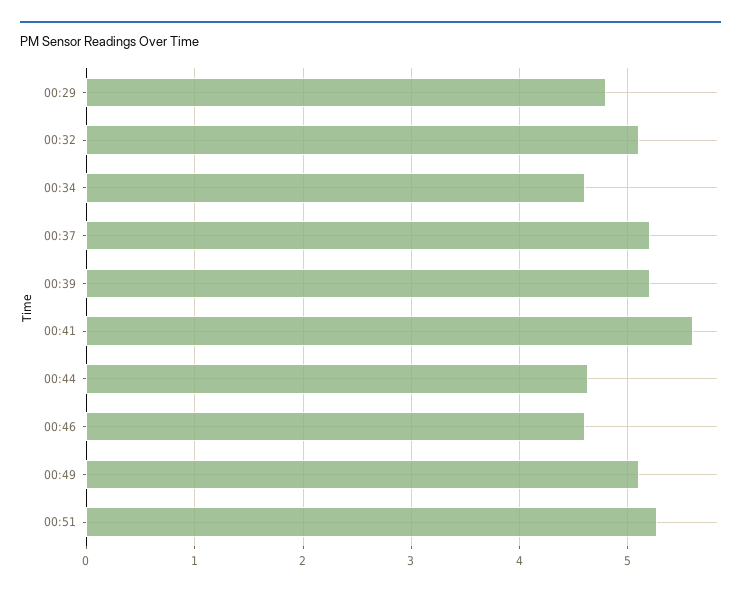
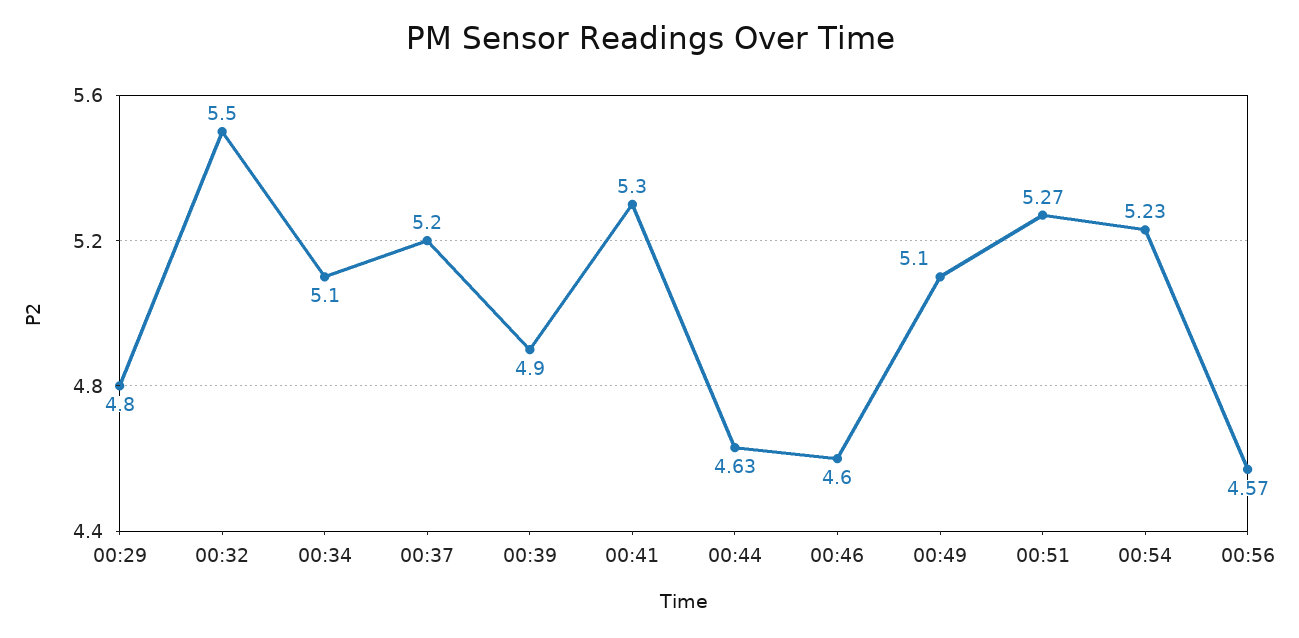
00:32: 5.1 -> 5.5
00:34: 4.6 -> 5.1
00:39: 5.2 -> 4.9
00:41: 5.6 -> 5.3
00:54: none -> 5.23
00:56: none -> 4.57

